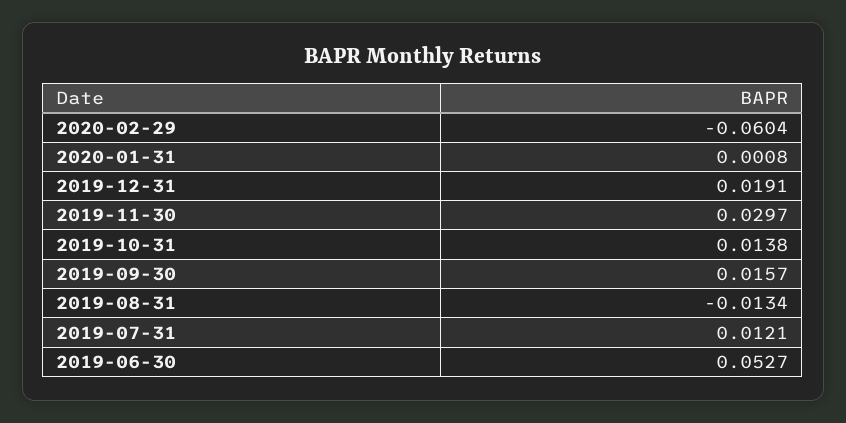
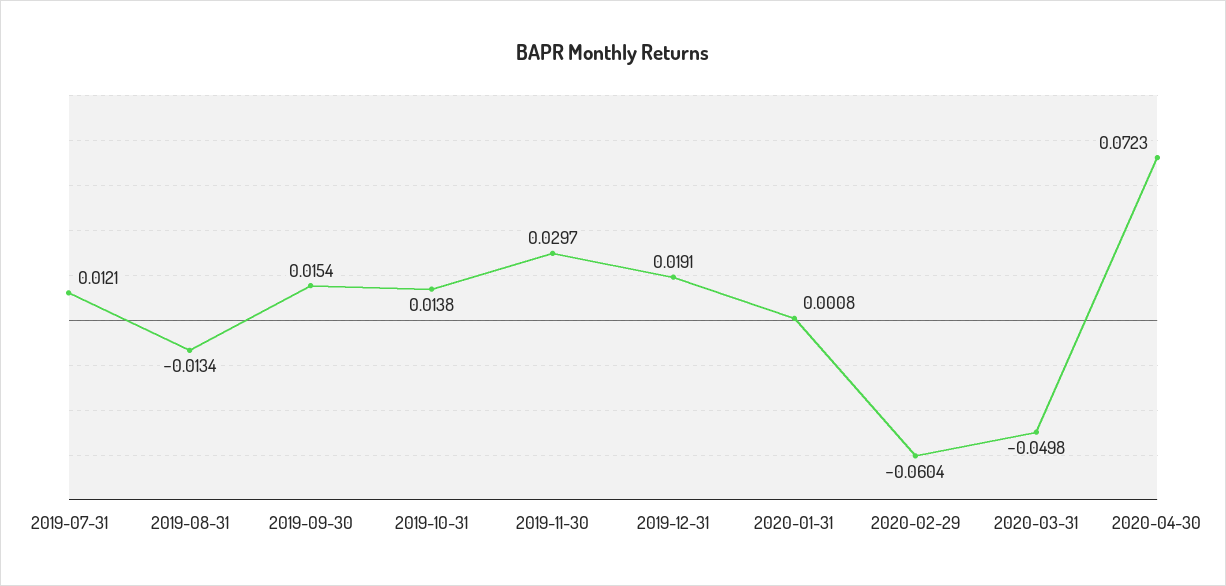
2019-09-30: 0.0157 -> 0.0154
2019-06-30: 0.0527 -> none
2020-03-31: none -> -0.0498
2020-04-30: none -> 0.0723

